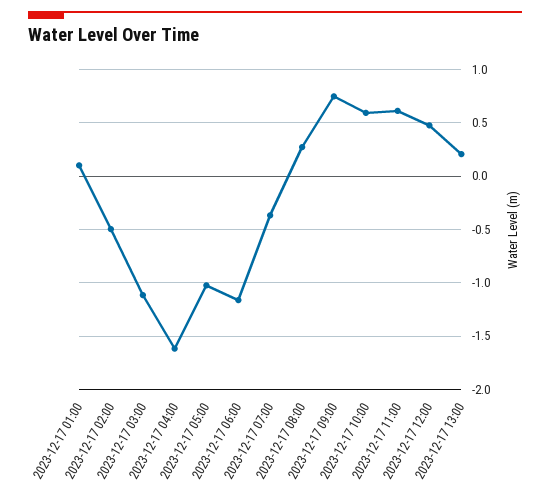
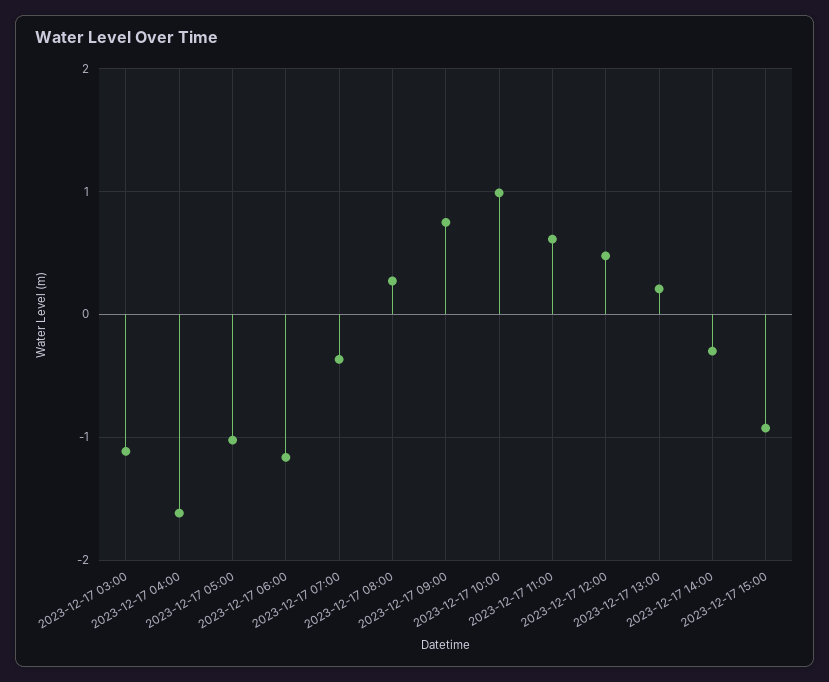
2023-12-17 01:00: 0.1 -> none
2023-12-17 02:00: -0.5 -> none
2023-12-17 10:00: 0.6 -> 1
2023-12-17 14:00: none -> -0.3
2023-12-17 15:00: none -> -0.9

